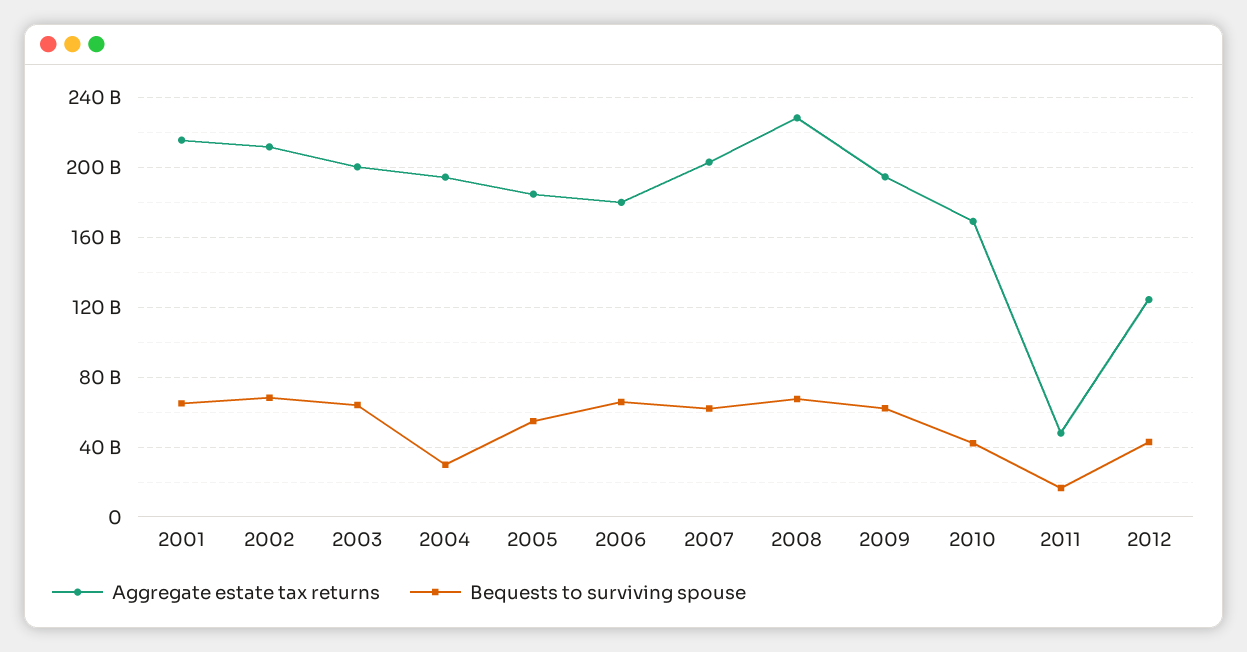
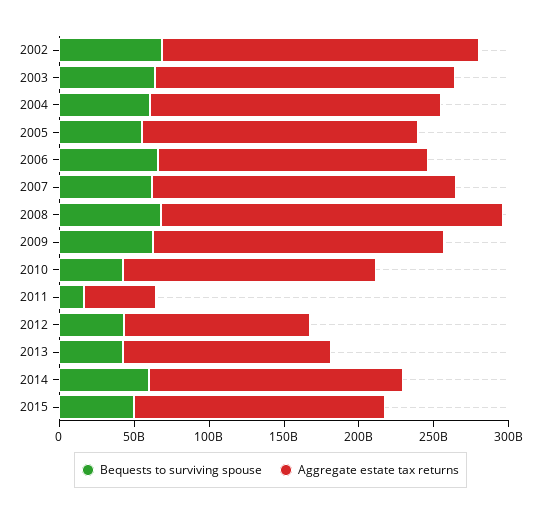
Aggregate estate tax returns, 2001: 215000000000 -> none
Bequests to surviving spouse, 2001: 65000000000 -> none
Bequests to surviving spouse, 2004: 30000000000 -> 60000000000
Bequests to surviving spouse, 2013: none -> 40000000000
Aggregate estate tax returns, 2013: none -> 140000000000
Bequests to surviving spouse, 2014: none -> 60000000000
Aggregate estate tax returns, 2014: none -> 170000000000
Bequests to surviving spouse, 2015: none -> 50000000000
Aggregate estate tax returns, 2015: none -> 170000000000

